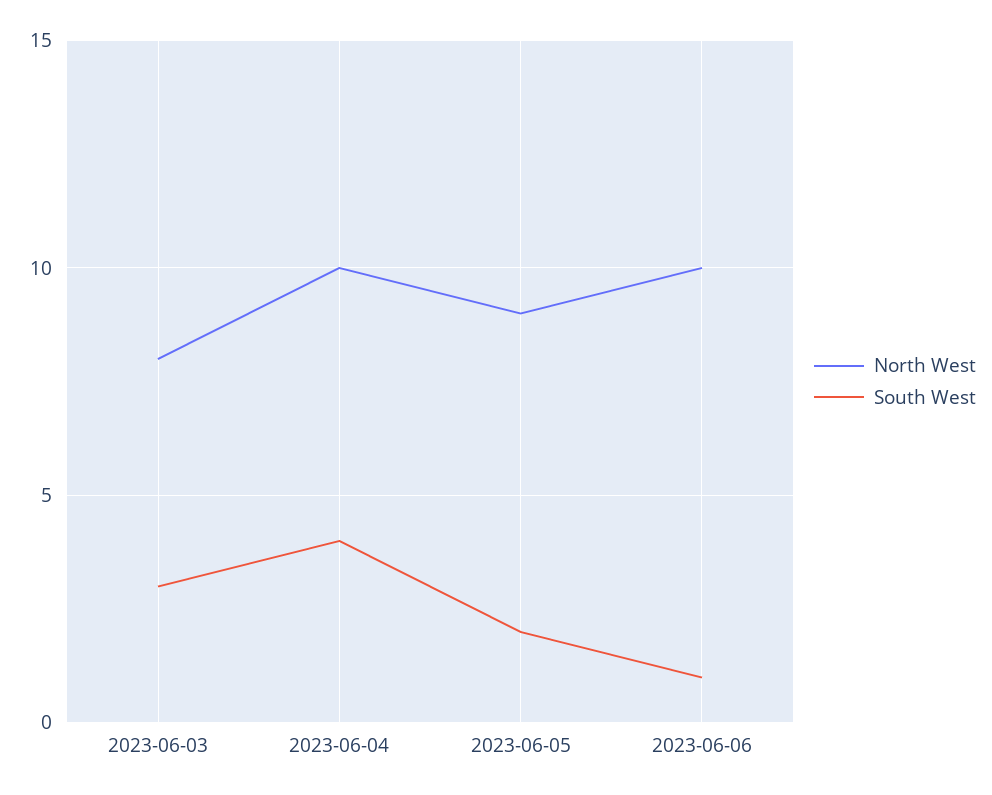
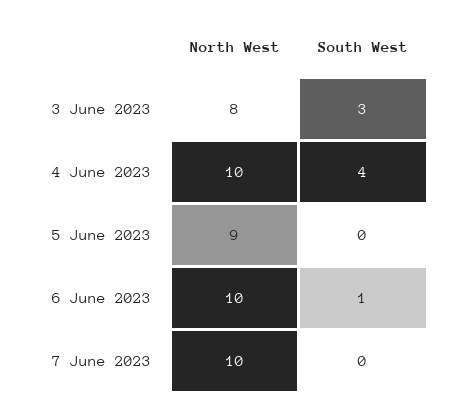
South West, 2023-06-05: 2 -> 0
North West, 7 June 2023: none -> 10
South West, 7 June 2023: none -> 0

